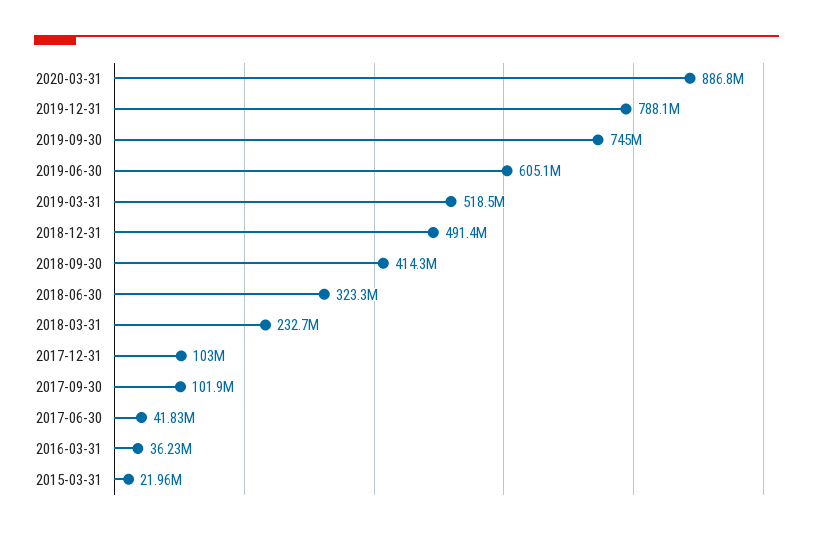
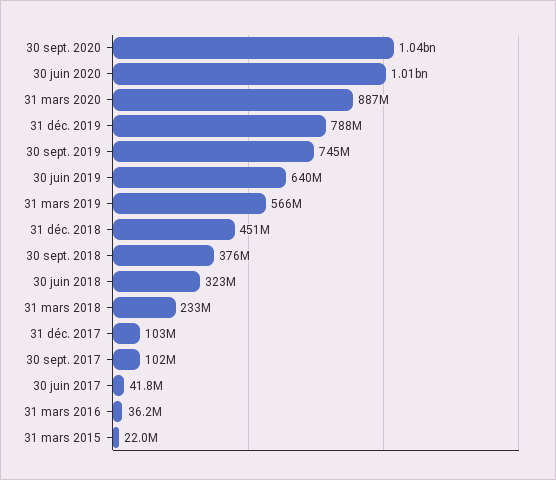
2019-06-30: 605100000 -> 640000000
2019-03-31: 518500000 -> 566000000
2018-12-31: 491400000 -> 451000000
2018-09-30: 414300000 -> 376000000
30 sept. 2020: none -> 1040000000
30 juin 2020: none -> 1010000000

